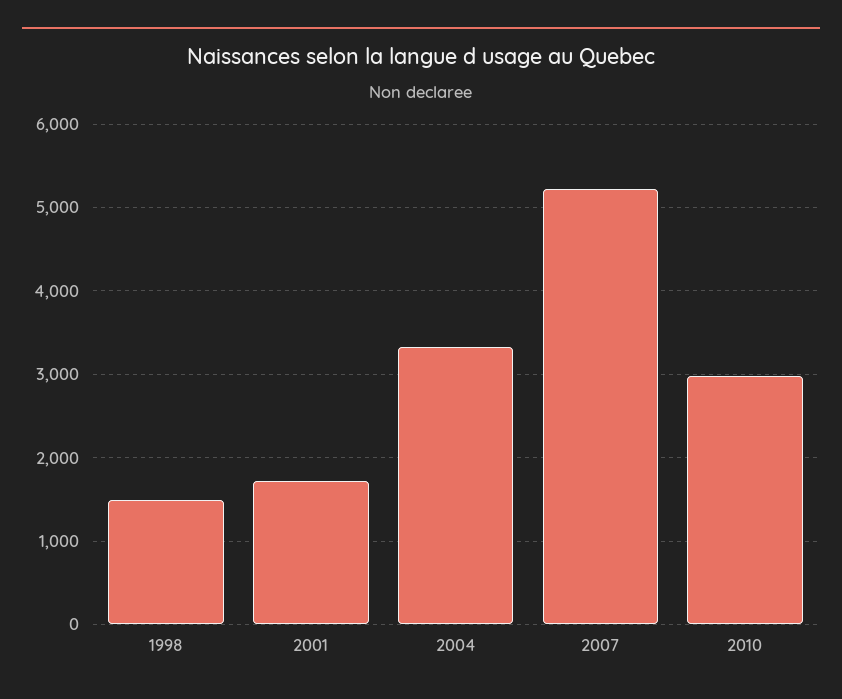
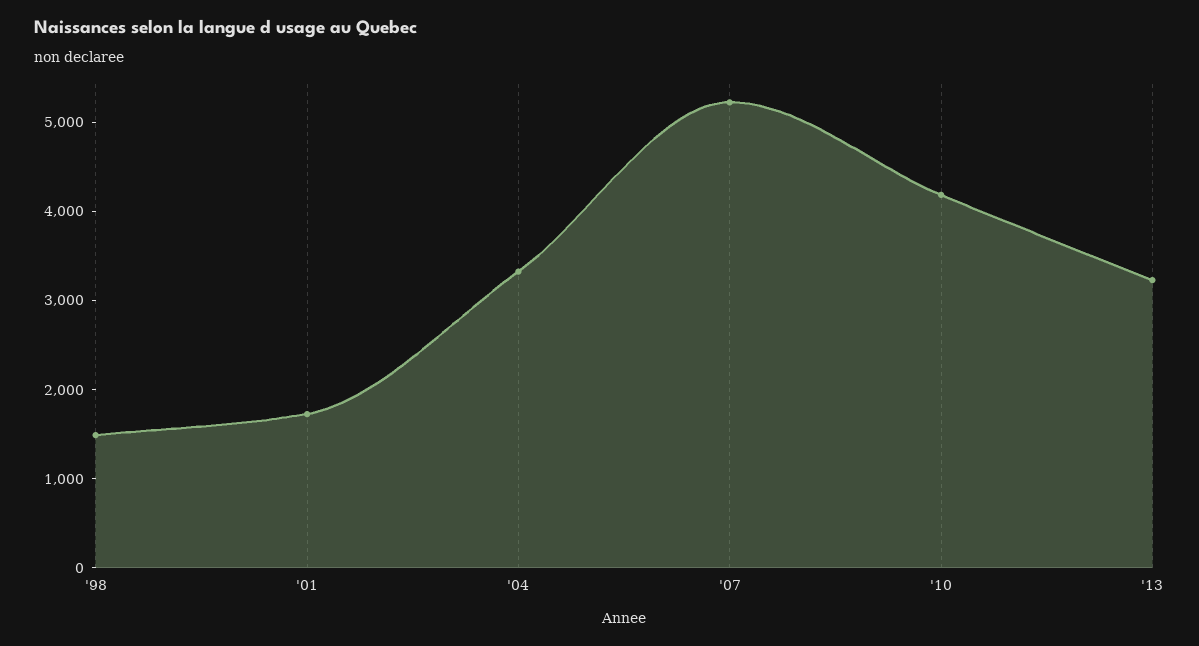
2010: 3000 -> 4200
'13: none -> 3200

